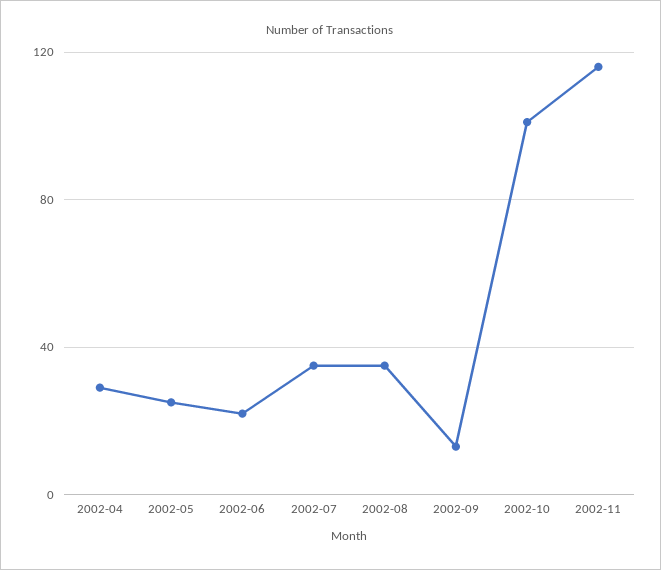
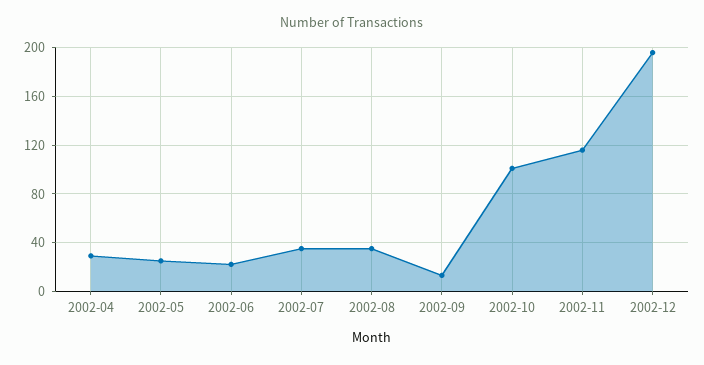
2002-12: none -> 195

